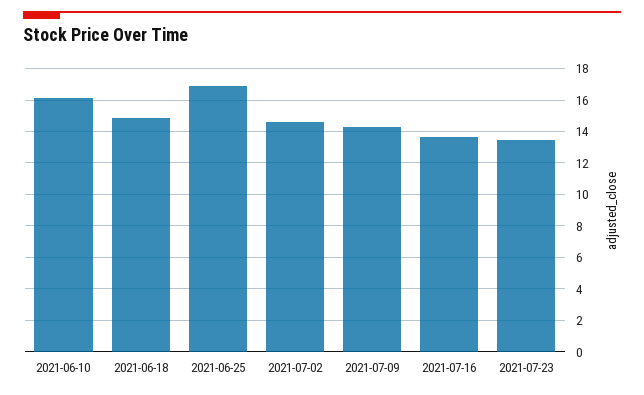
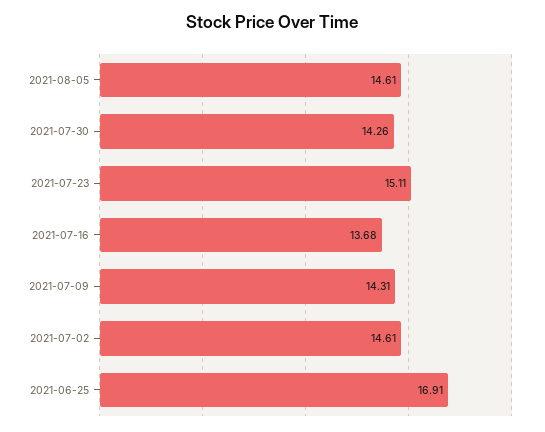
2021-06-10: 16 -> none
2021-06-18: 15 -> none
2021-07-23: 13.5 -> 15.11
2021-08-05: none -> 14.61
2021-07-30: none -> 14.26

